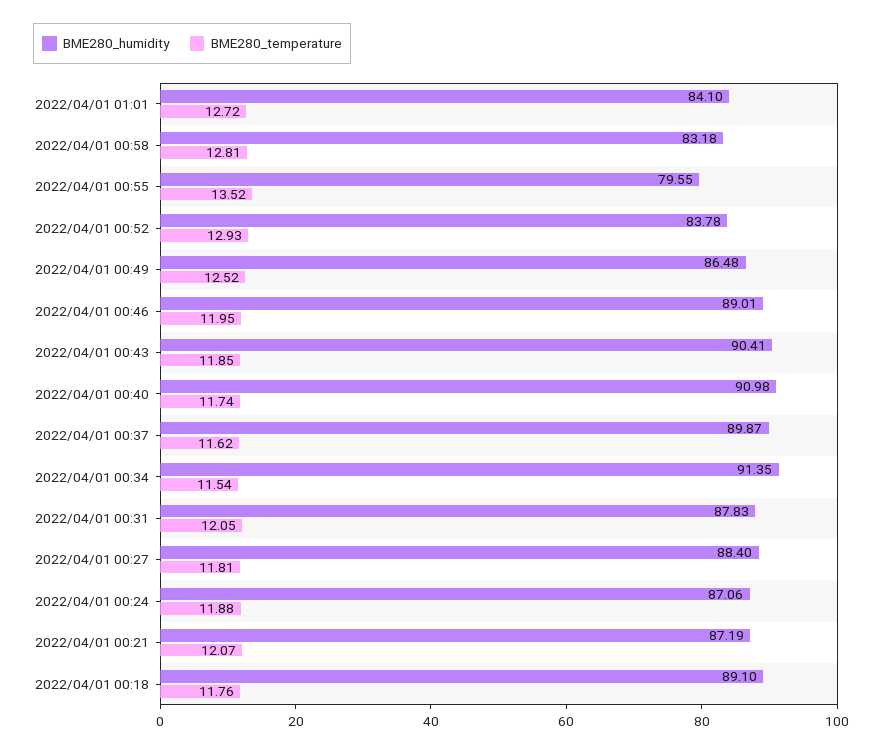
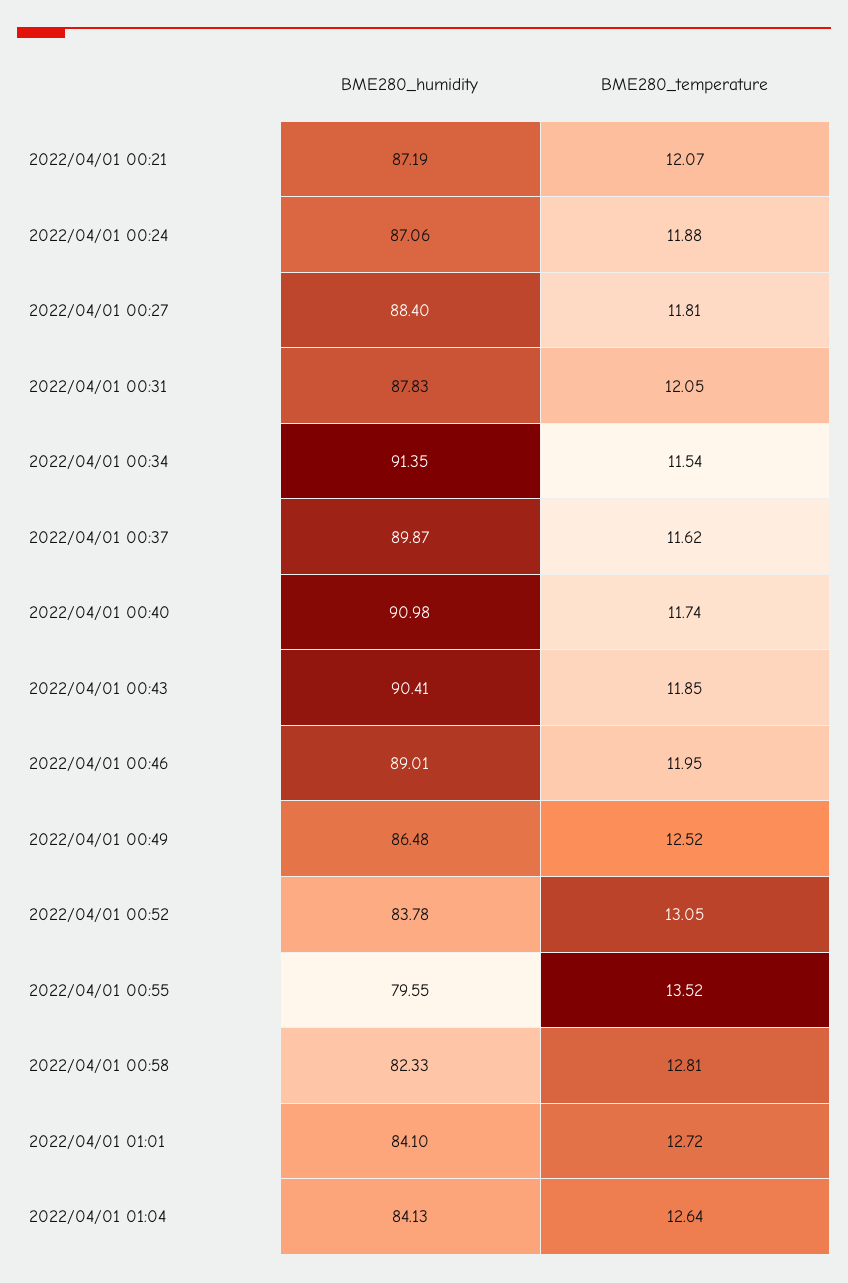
BME280_humidity, 2022/04/01 00:58: 83.18 -> 82.33
BME280_temperature, 2022/04/01 00:52: 12.93 -> 13.05
BME280_humidity, 2022/04/01 00:18: 89.1 -> none
BME280_temperature, 2022/04/01 00:18: 11.76 -> none
BME280_humidity, 2022/04/01 01:04: none -> 84.13
BME280_temperature, 2022/04/01 01:04: none -> 12.64

